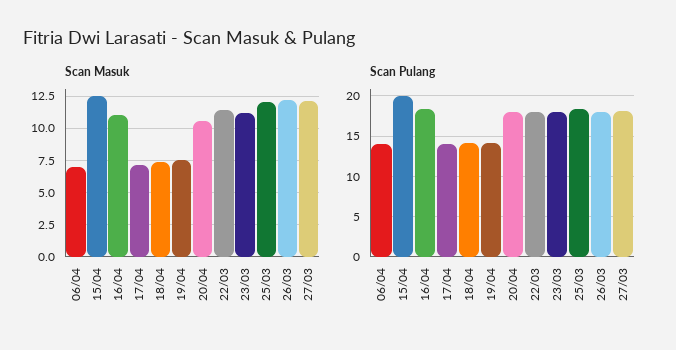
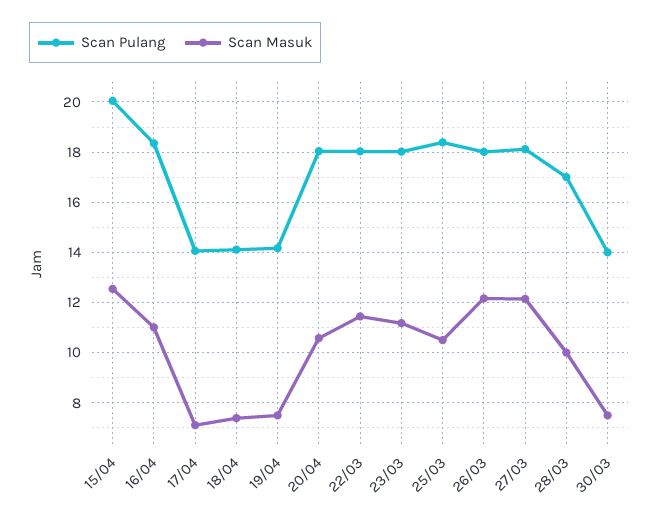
Scan Masuk, 06/04: 7 -> none
Scan Masuk, 25/03: 12 -> 10.5
Scan Pulang, 06/04: 14 -> none
Scan Pulang, 28/03: none -> 17
Scan Masuk, 28/03: none -> 10
Scan Pulang, 30/03: none -> 14
Scan Masuk, 30/03: none -> 7.5

